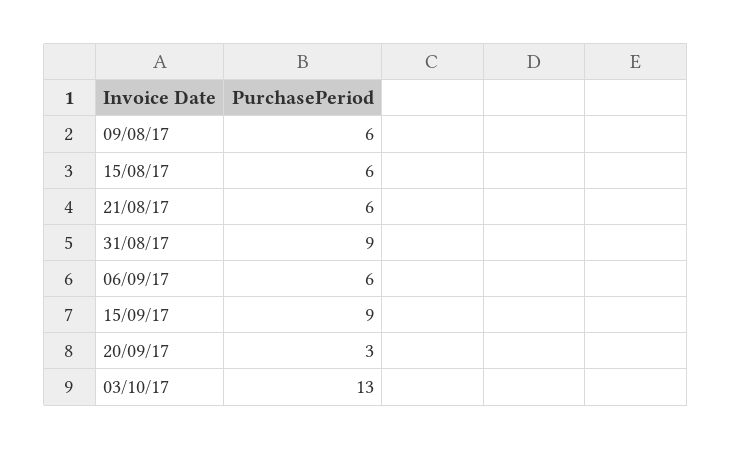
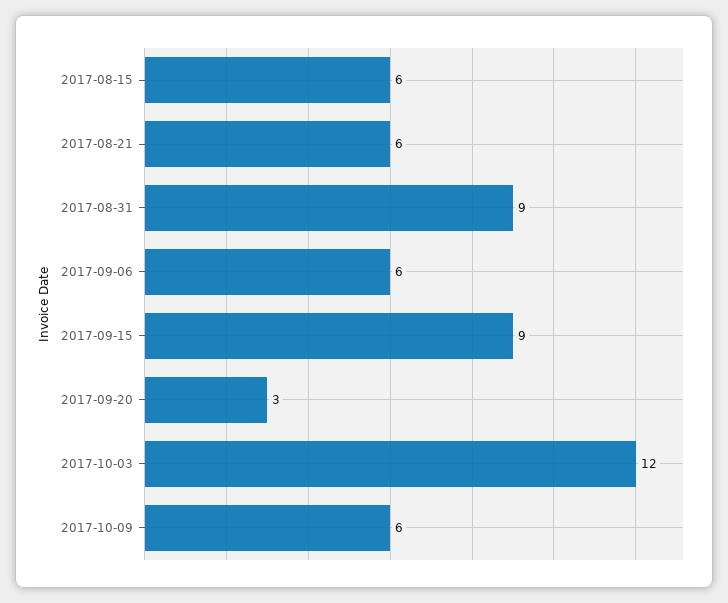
09/08/17: 6 -> none
03/10/17: 13 -> 12
2017-10-09: none -> 6

